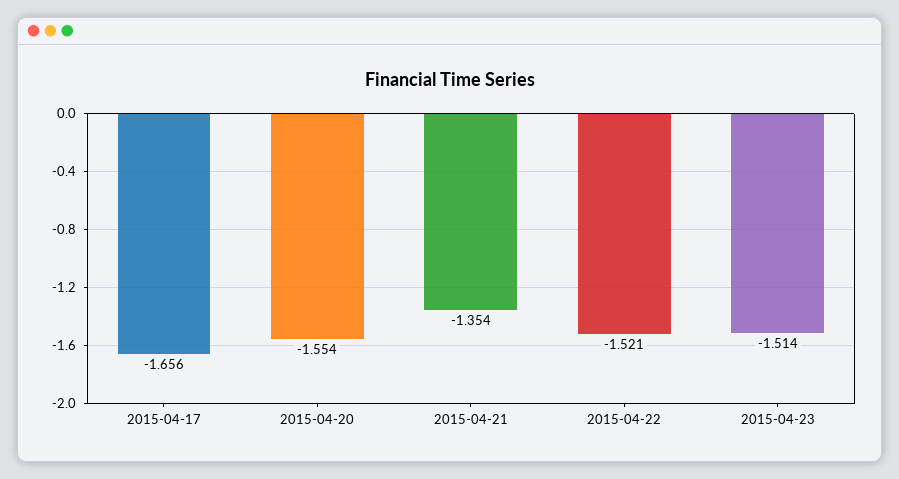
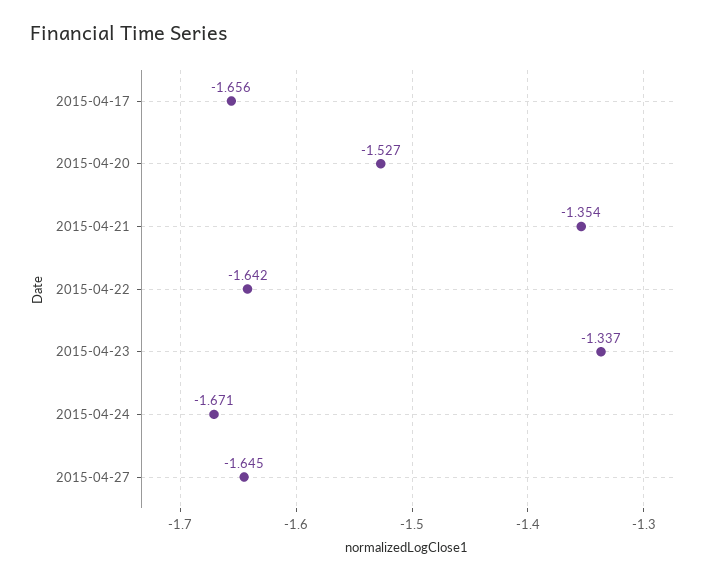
2015-04-20: -1.554 -> -1.527
2015-04-22: -1.521 -> -1.642
2015-04-23: -1.514 -> -1.337
2015-04-24: none -> -1.671
2015-04-27: none -> -1.645

